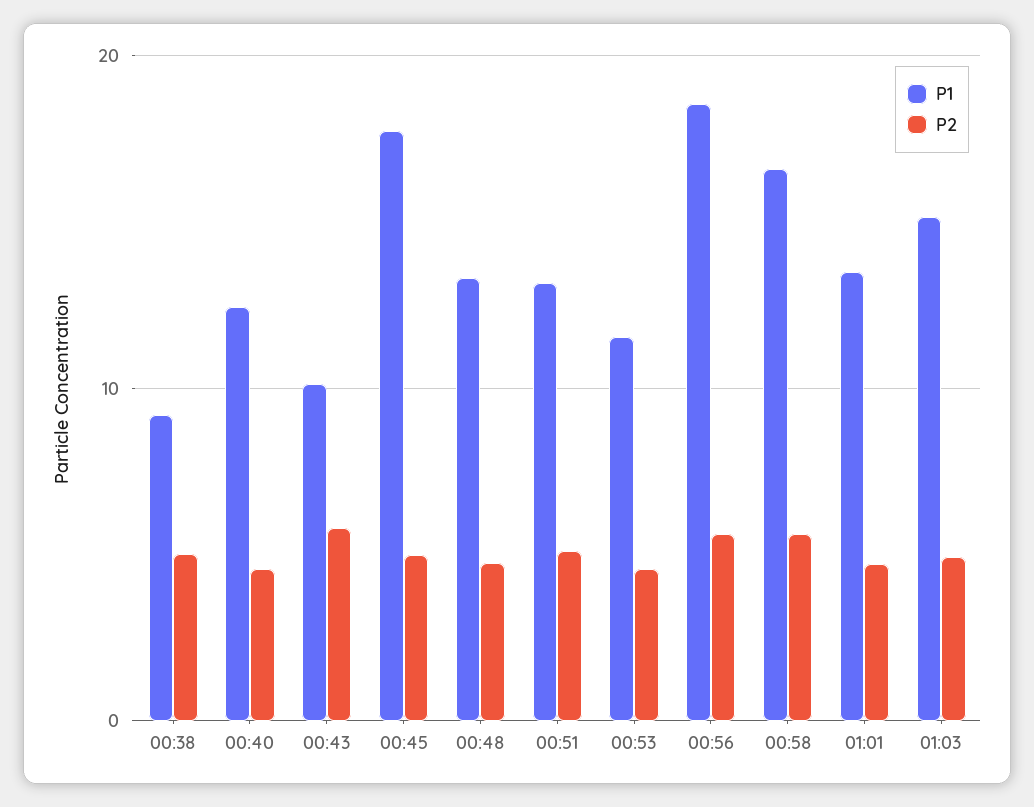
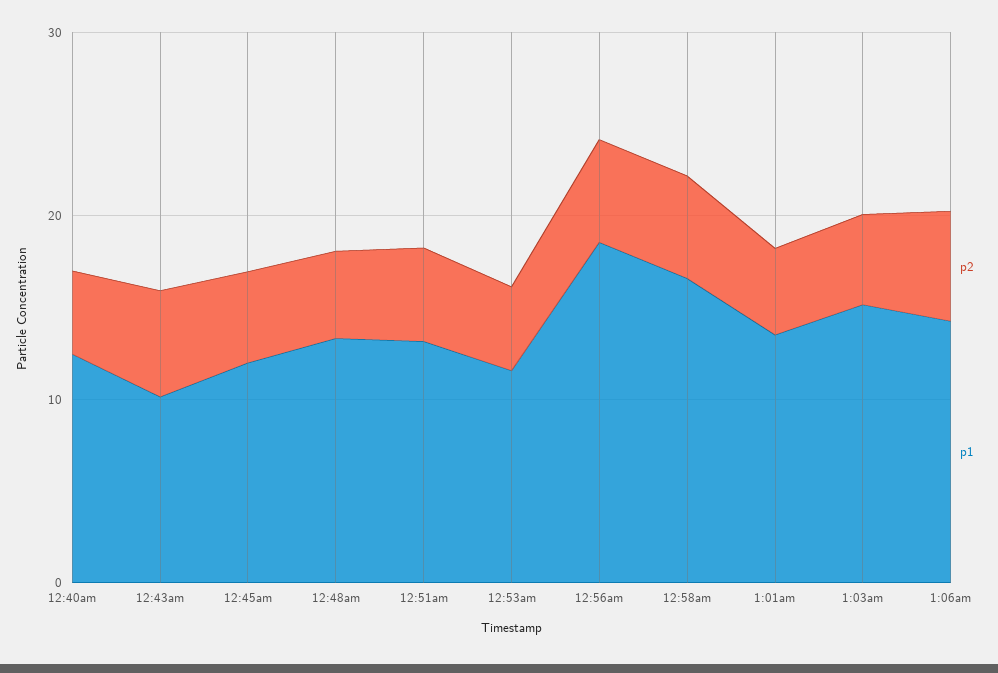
P1, 00:38: 9 -> none
P2, 00:38: 5 -> none
P1, 00:45: 18 -> 12
P2, 1:06am: none -> 6
P1, 1:06am: none -> 14

